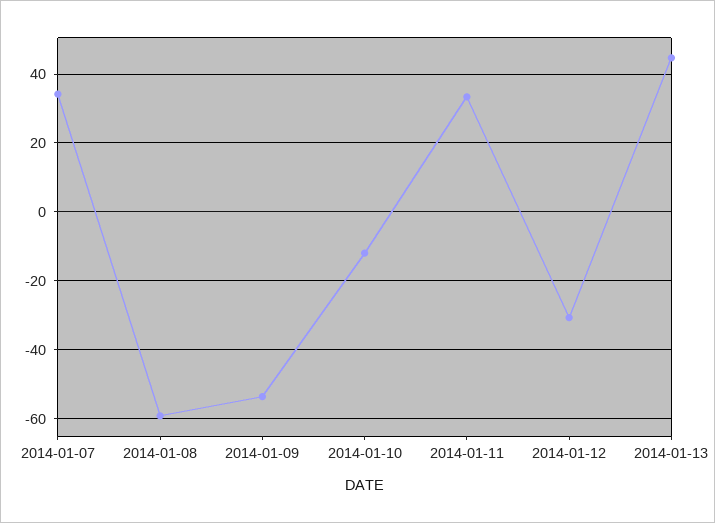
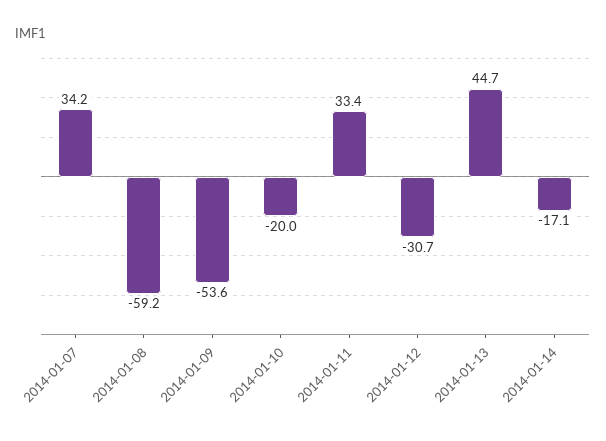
2014-01-10: -12 -> -20
2014-01-14: none -> -17.1

